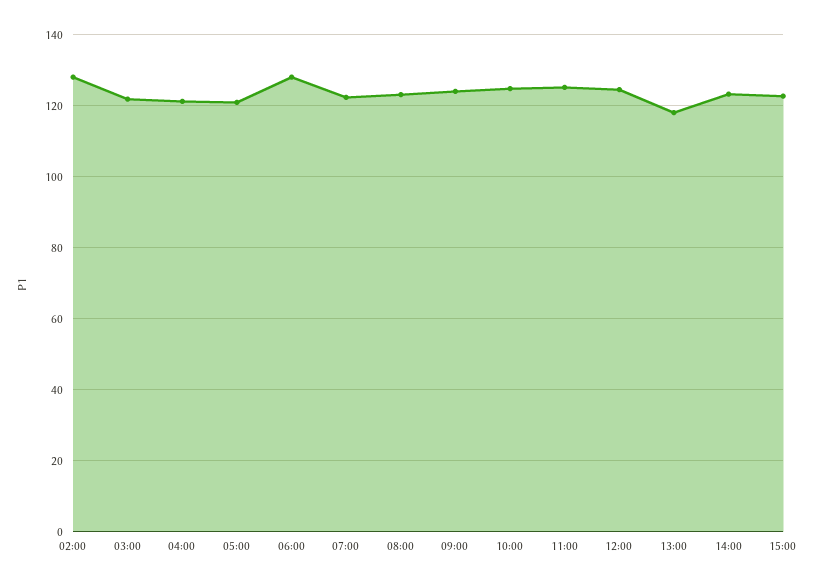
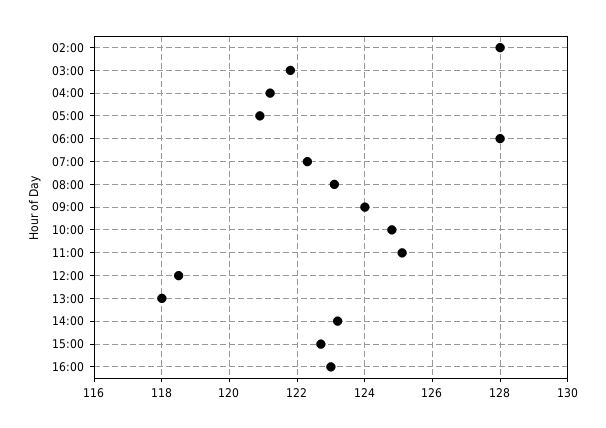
12:00: 124 -> 118.5
16:00: none -> 123

